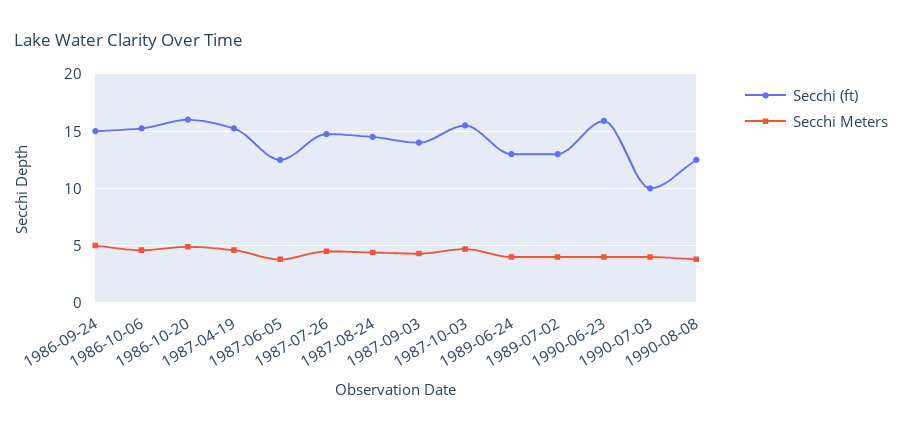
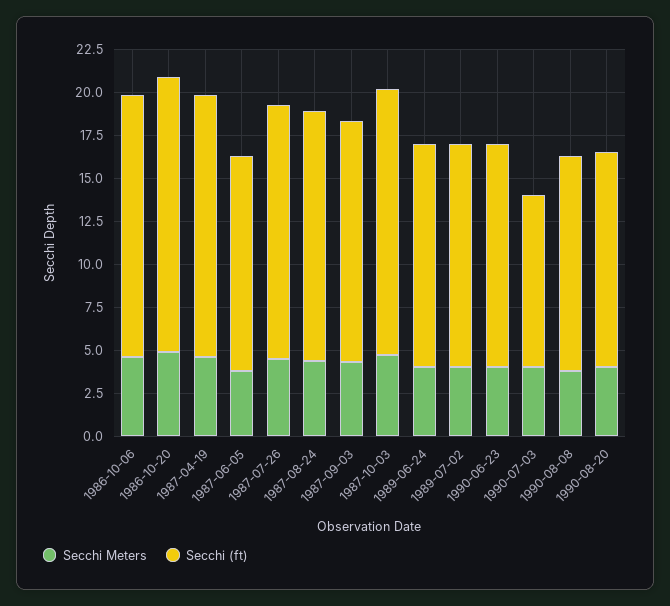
Secchi (ft), 1986-09-24: 15 -> none
Secchi Meters, 1986-09-24: 5 -> none
Secchi (ft), 1990-06-23: 16 -> 13
Secchi Meters, 1990-08-20: none -> 4
Secchi (ft), 1990-08-20: none -> 12.5

